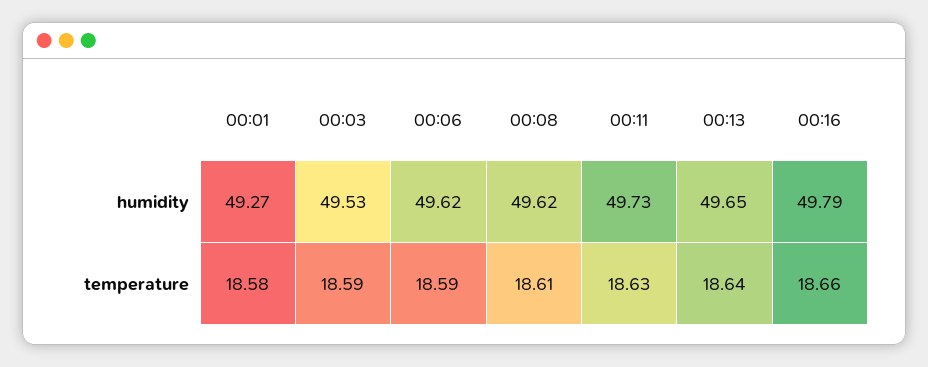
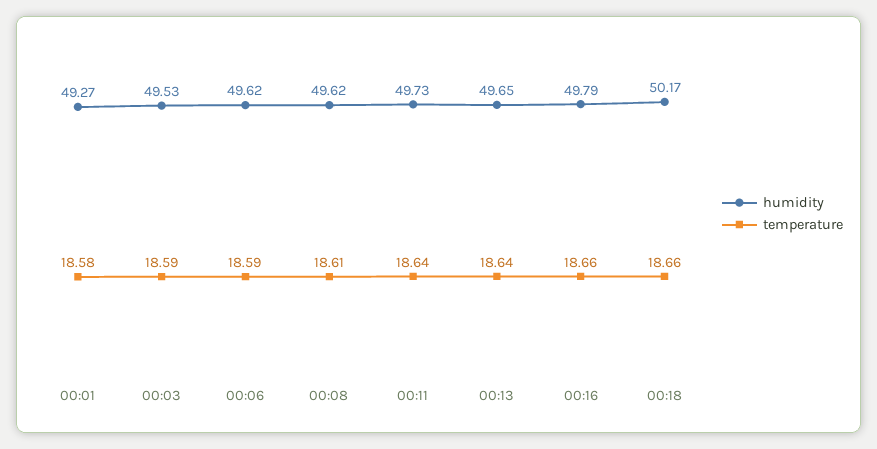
temperature, 00:11: 18.63 -> 18.64
humidity, 00:18: none -> 50.17
temperature, 00:18: none -> 18.66

